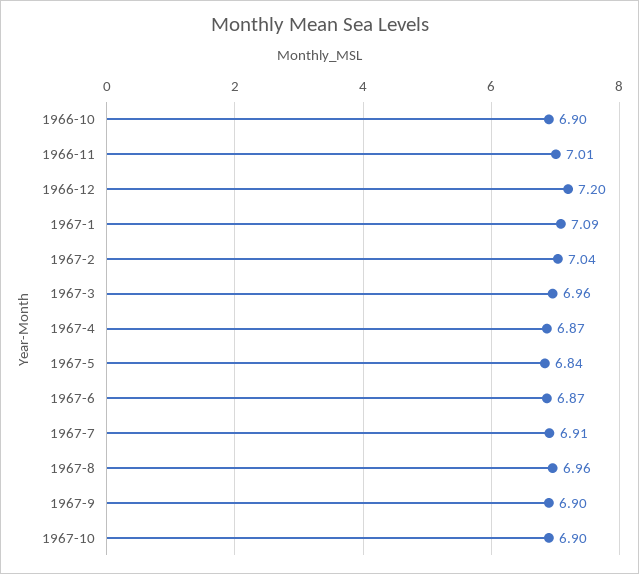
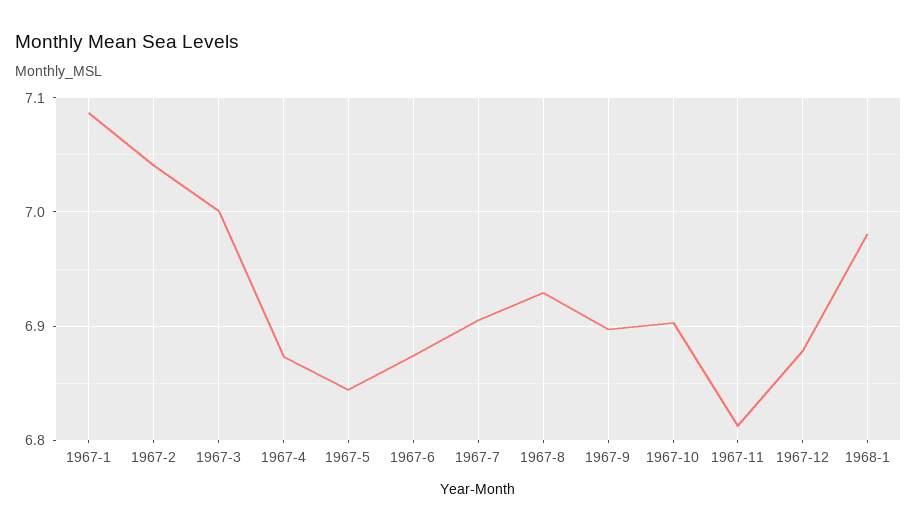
1966-10: 6.9 -> none
1966-11: 7.01 -> none
1966-12: 7.2 -> none
1967-3: 6.96 -> 7
1967-8: 6.96 -> 6.93
1967-11: none -> 6.81
1967-12: none -> 6.88
1968-1: none -> 6.98

